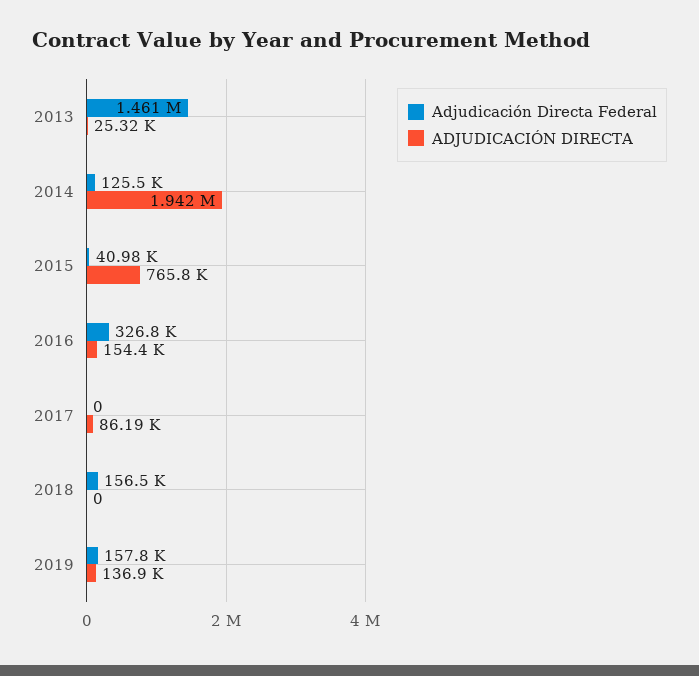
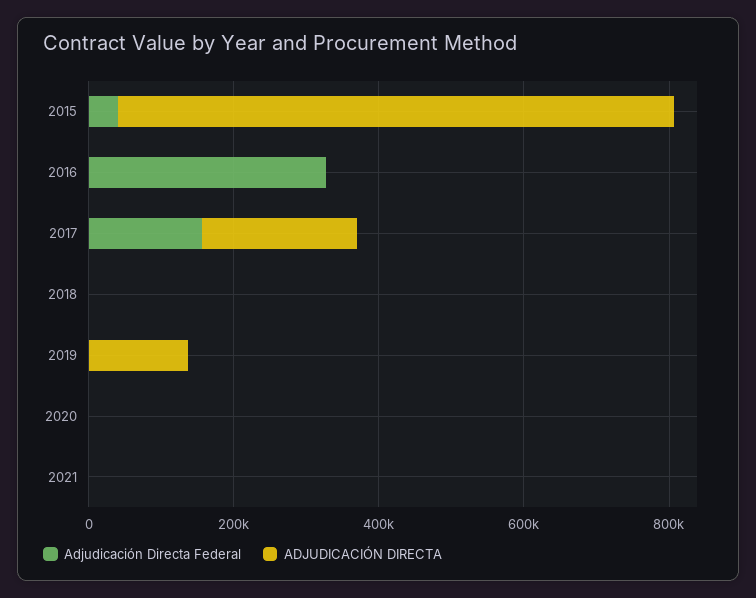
Adjudicación Directa Federal, 2013: 1461000 -> none
ADJUDICACIÓN DIRECTA, 2013: 25320 -> none
Adjudicación Directa Federal, 2014: 125500 -> none
ADJUDICACIÓN DIRECTA, 2014: 1942000 -> none
ADJUDICACIÓN DIRECTA, 2016: 154400 -> 0
Adjudicación Directa Federal, 2017: 0 -> 150000
ADJUDICACIÓN DIRECTA, 2017: 86190 -> 200000
Adjudicación Directa Federal, 2018: 156500 -> 0
Adjudicación Directa Federal, 2019: 157800 -> 0
Adjudicación Directa Federal, 2020: none -> 0
ADJUDICACIÓN DIRECTA, 2020: none -> 0
Adjudicación Directa Federal, 2021: none -> 0
ADJUDICACIÓN DIRECTA, 2021: none -> 0

